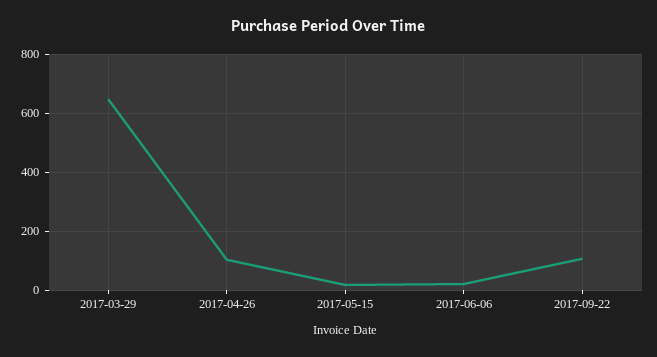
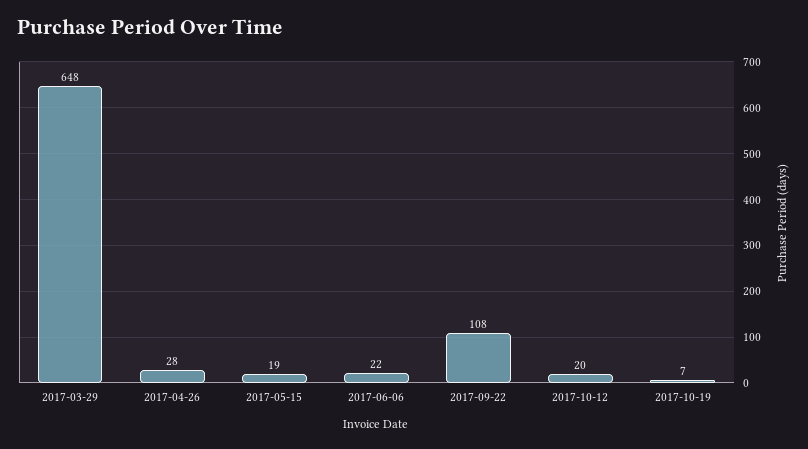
2017-04-26: 100 -> 28
2017-10-12: none -> 20
2017-10-19: none -> 7

